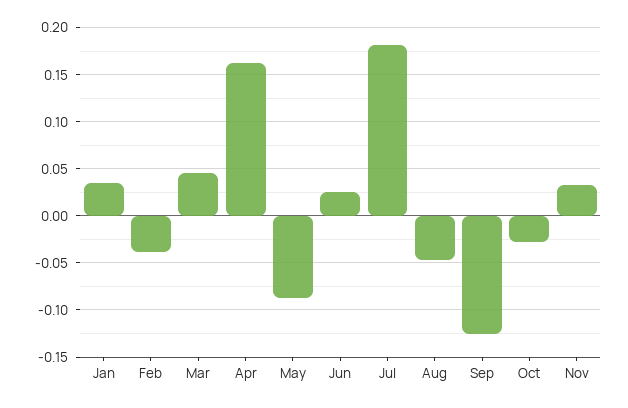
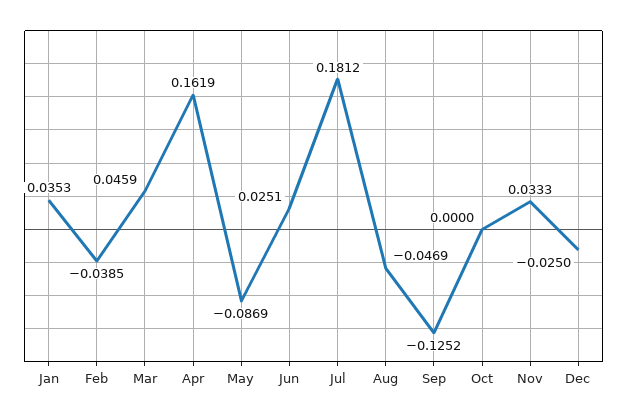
Oct: -0.03 -> 0
Dec: none -> -0.025

